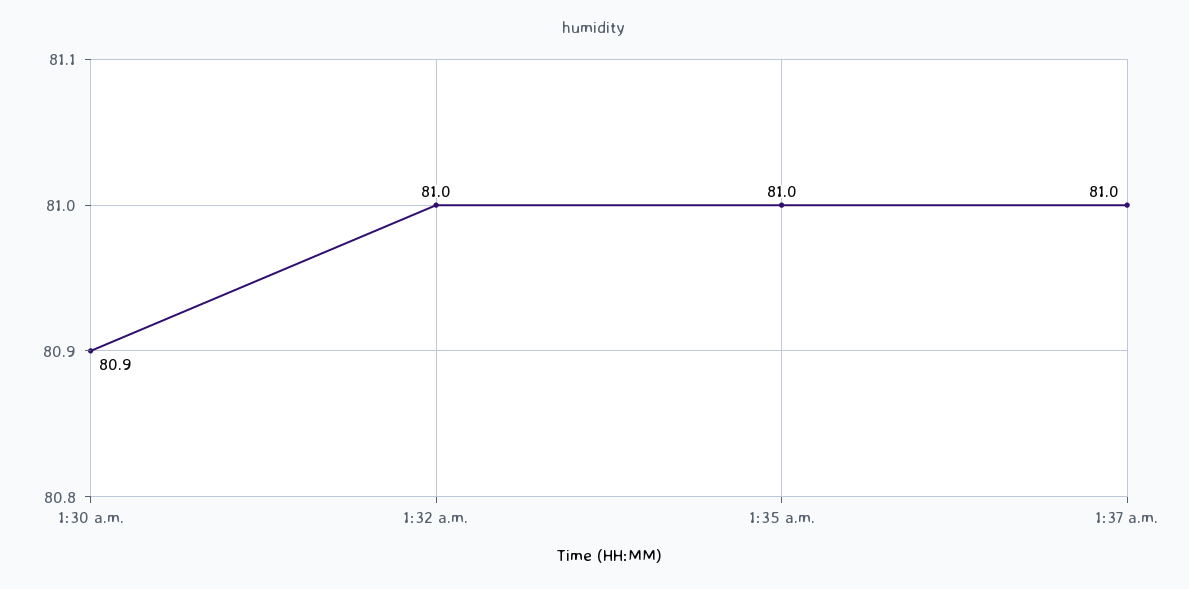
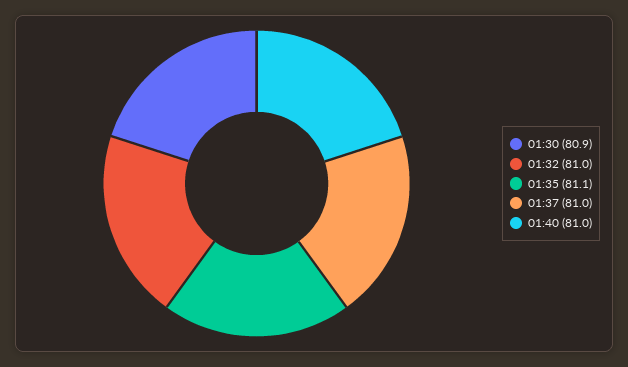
1:35 a.m.: 81 -> 81.1
01:40: none -> 81

